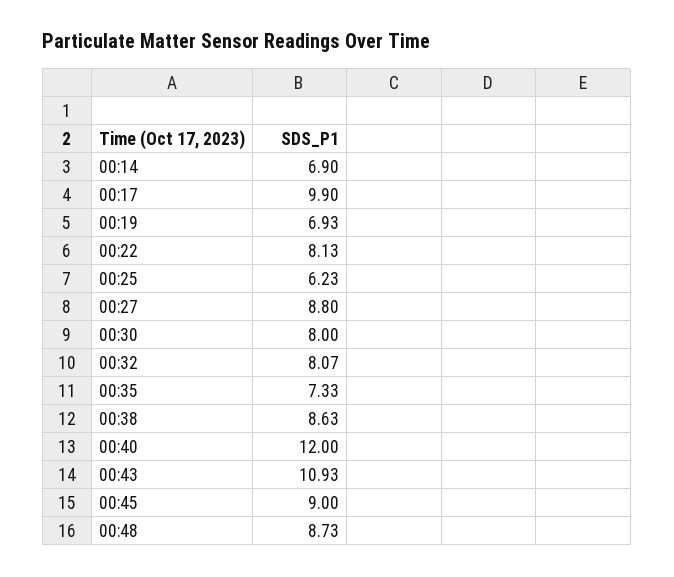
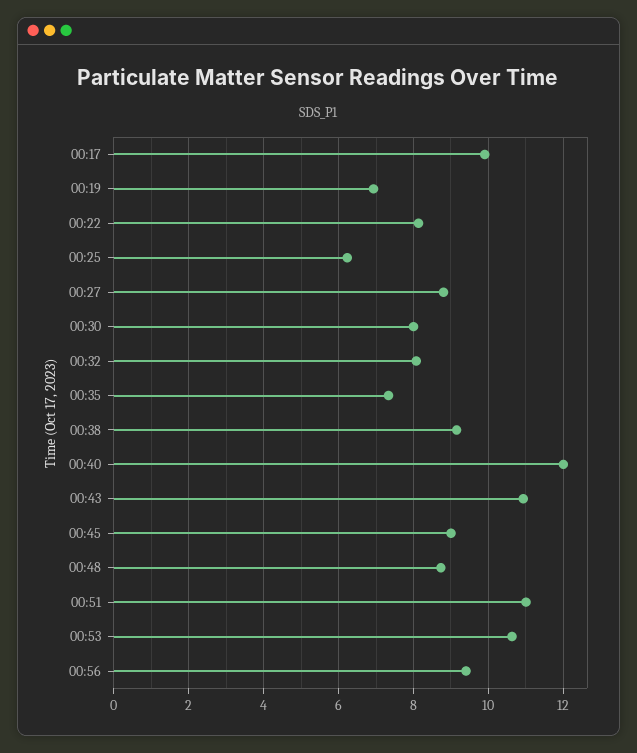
00:14: 6.9 -> none
00:38: 8.63 -> 9.2
00:51: none -> 11
00:53: none -> 10.6
00:56: none -> 9.4

